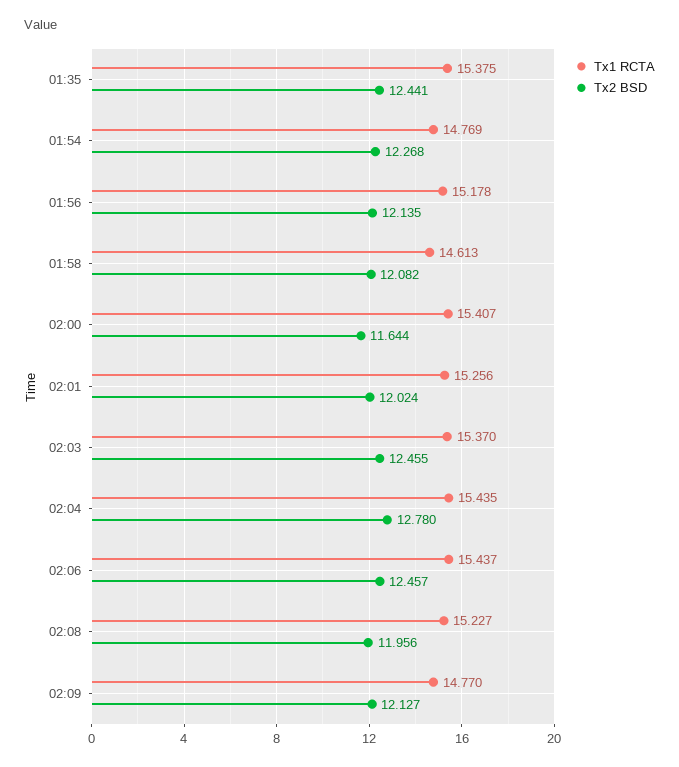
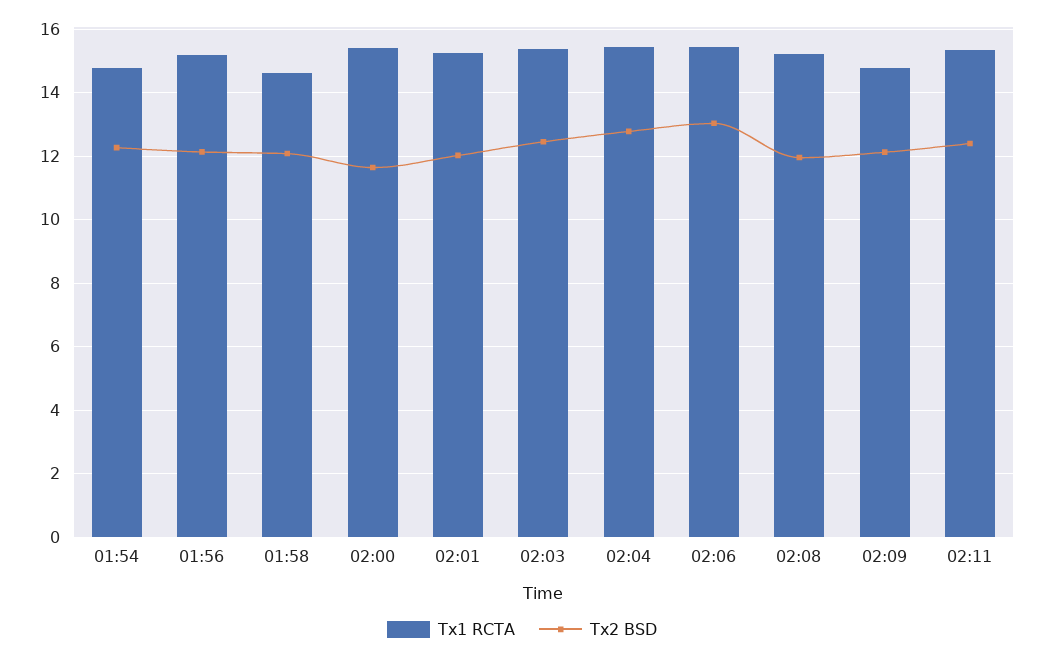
Tx1 RCTA, 01:35: 15.375 -> none
Tx2 BSD, 01:35: 12.441 -> none
Tx2 BSD, 02:06: 12.457 -> 13
Tx1 RCTA, 02:11: none -> 15.4
Tx2 BSD, 02:11: none -> 12.4

